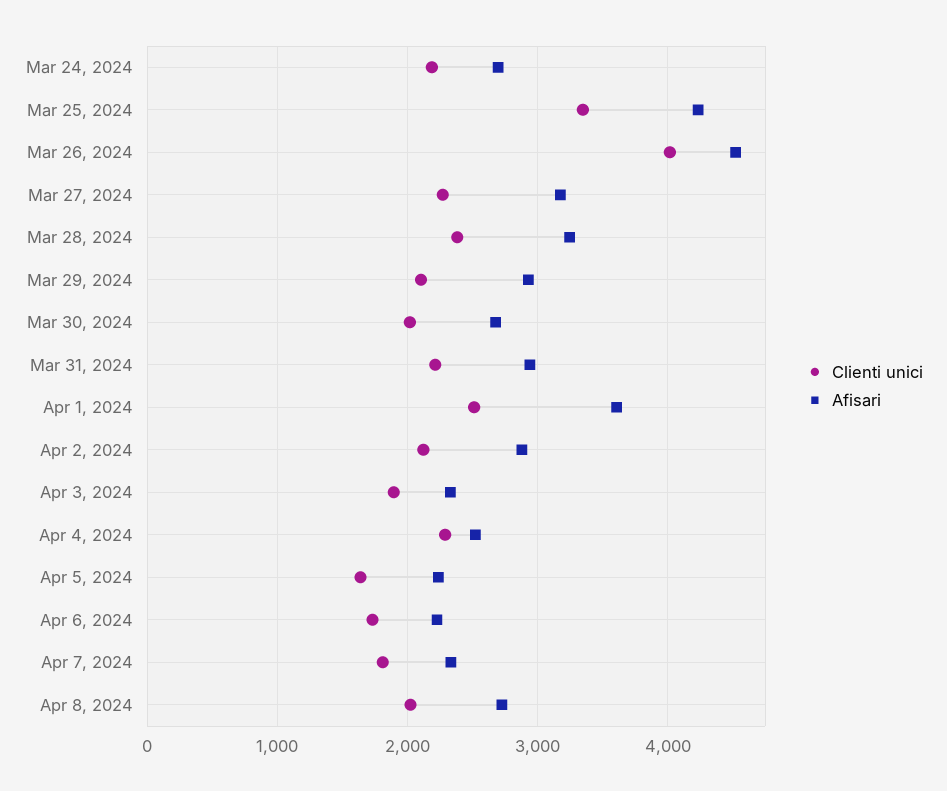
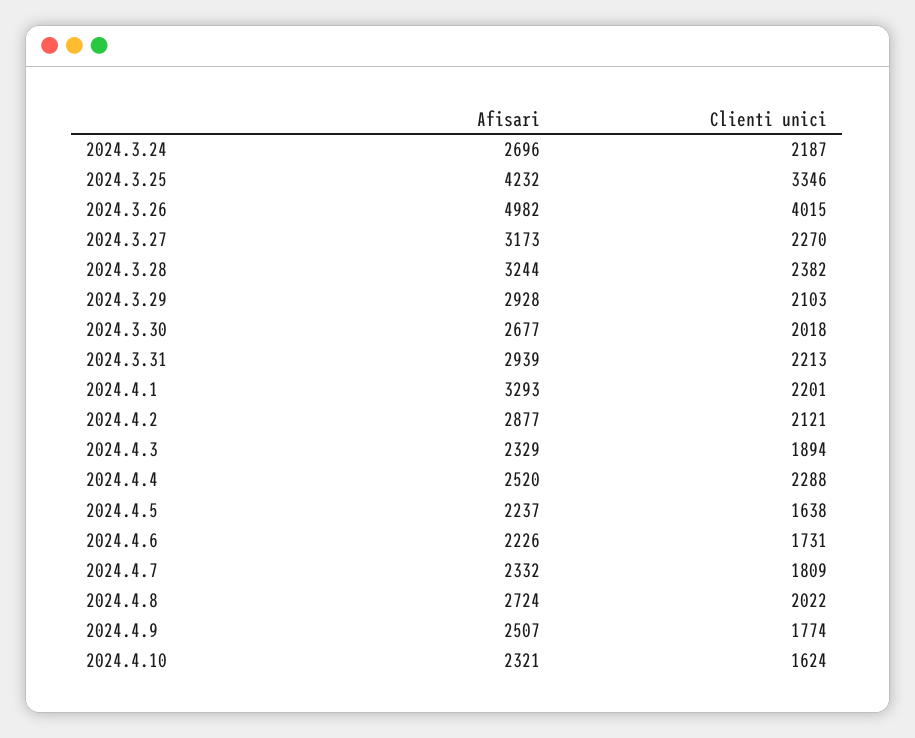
Afisari, Mar 26, 2024: 4500 -> 4982
Clienti unici, Apr 1, 2024: 2500 -> 2201
Afisari, Apr 1, 2024: 3600 -> 3293
Afisari, 2024.4.9: none -> 2507
Clienti unici, 2024.4.9: none -> 1774
Afisari, 2024.4.10: none -> 2321
Clienti unici, 2024.4.10: none -> 1624

